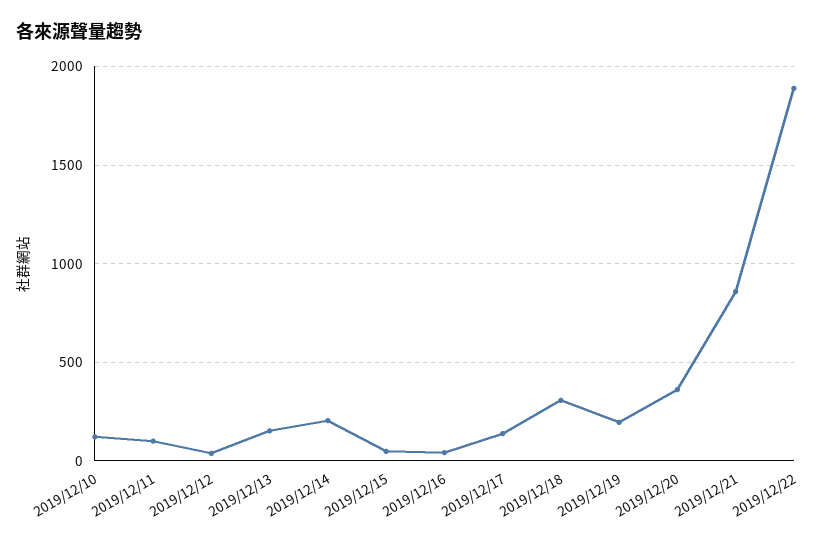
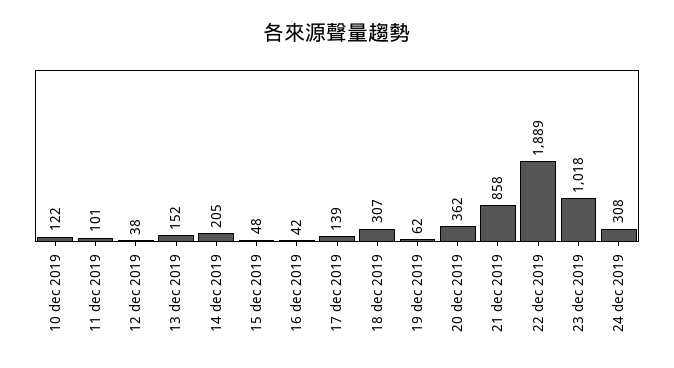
2019/12/19: 200 -> 62
23 dec 2019: none -> 1018
24 dec 2019: none -> 308

